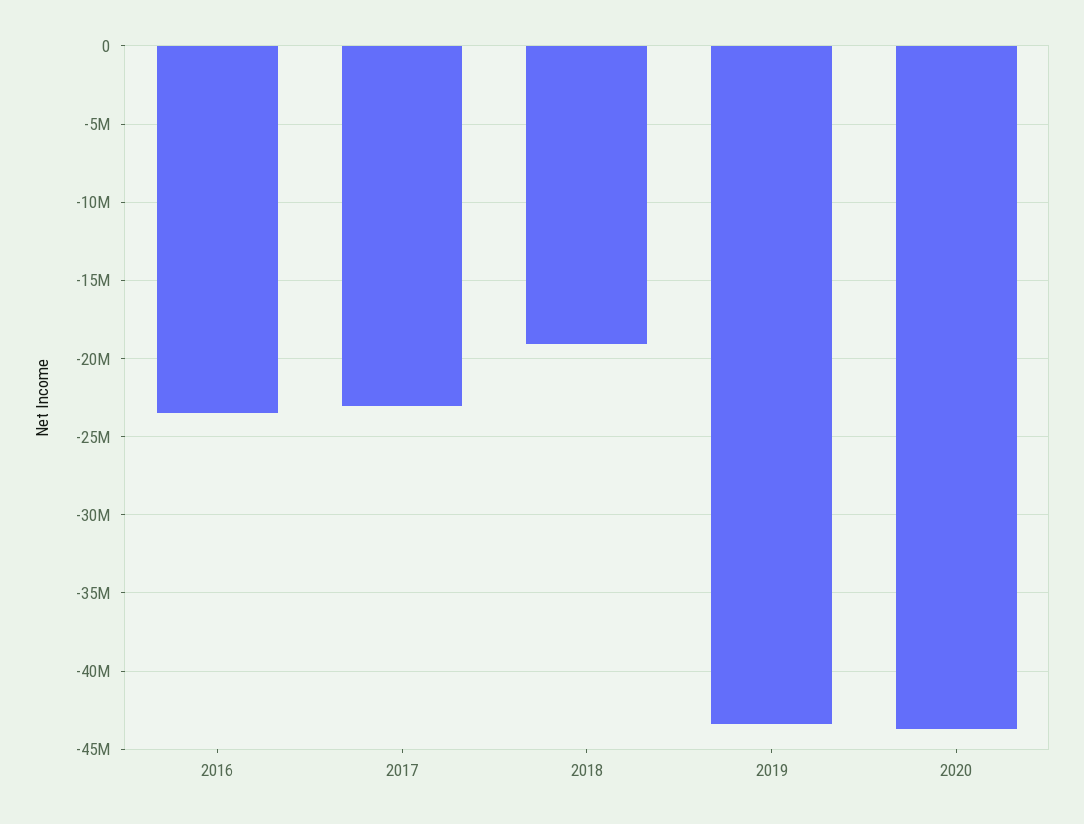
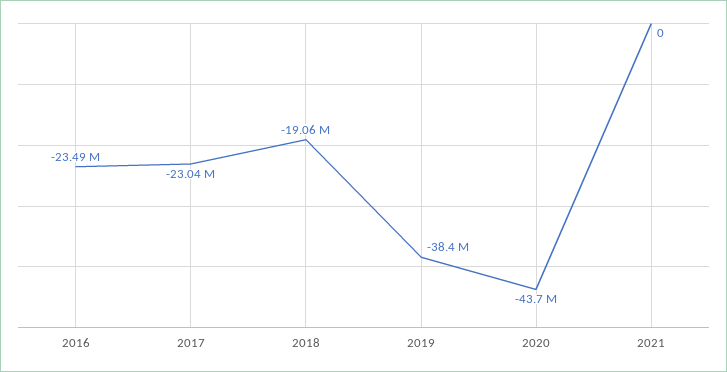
2019: -43500000 -> -38400000
2021: none -> 0

